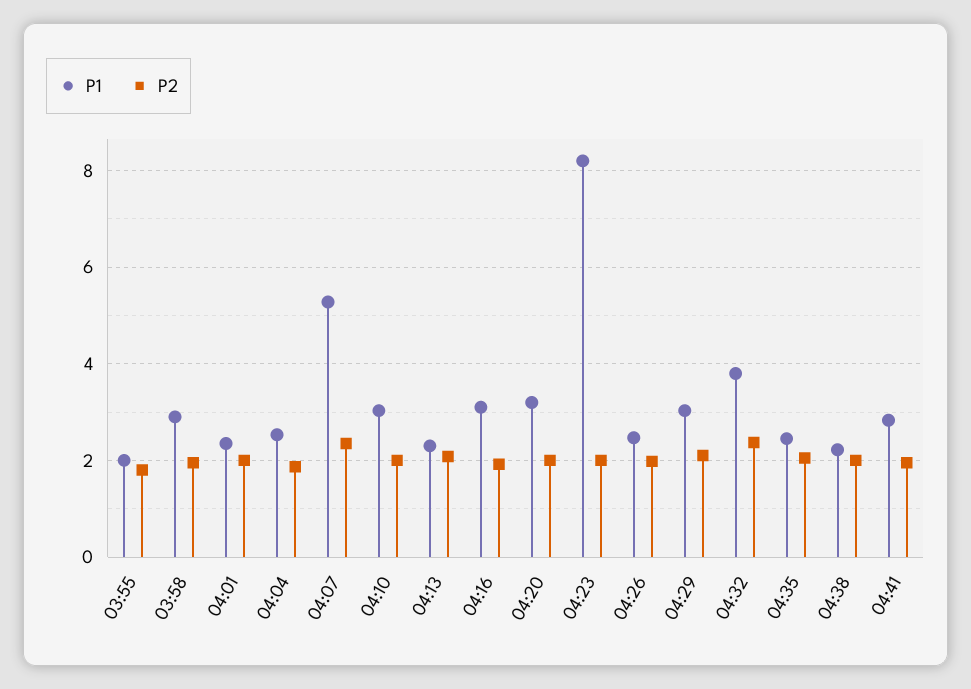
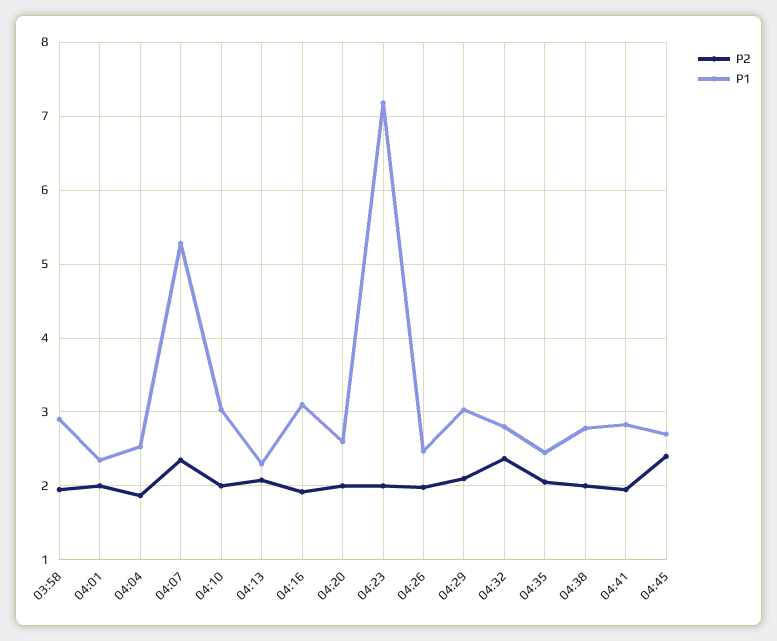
P1, 03:55: 2 -> none
P2, 03:55: 1.8 -> none
P1, 04:20: 3.2 -> 2.6
P1, 04:23: 8.2 -> 7.2
P1, 04:32: 3.8 -> 2.8
P1, 04:38: 2.2 -> 2.8
P2, 04:45: none -> 2.4
P1, 04:45: none -> 2.7

